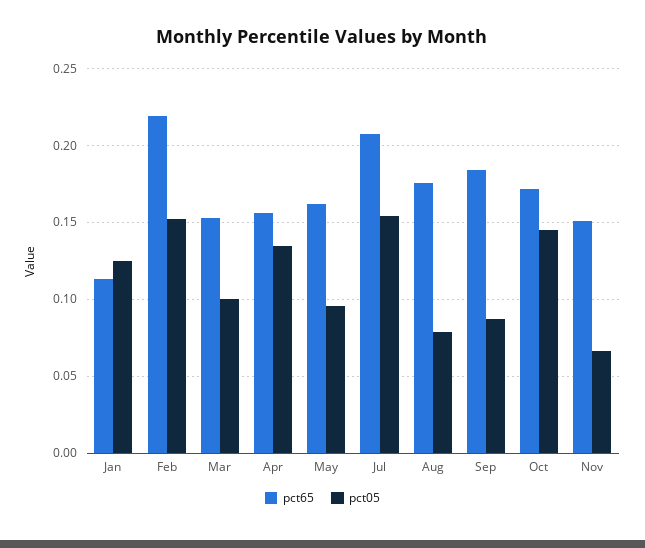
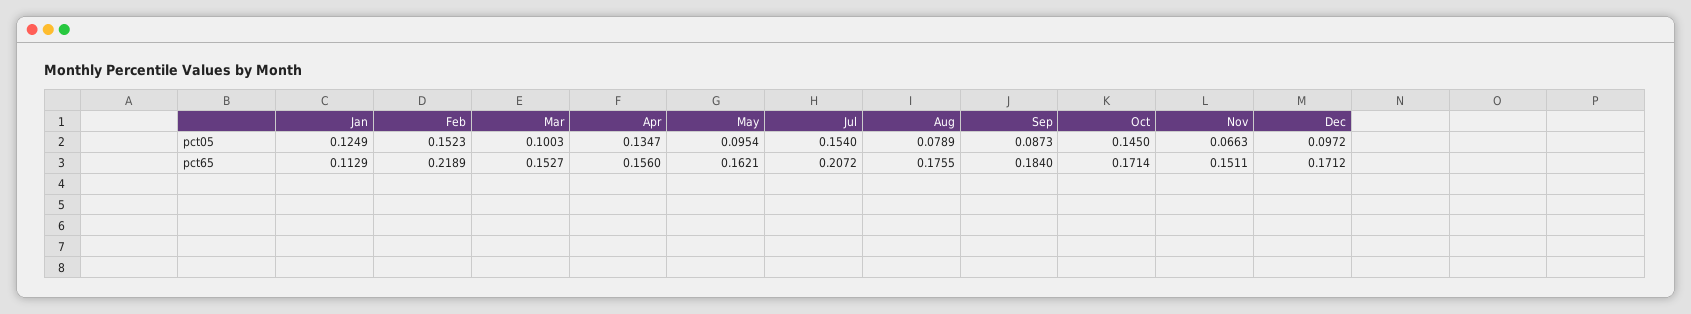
pct05, Dec: none -> 0.0972
pct65, Dec: none -> 0.1712

